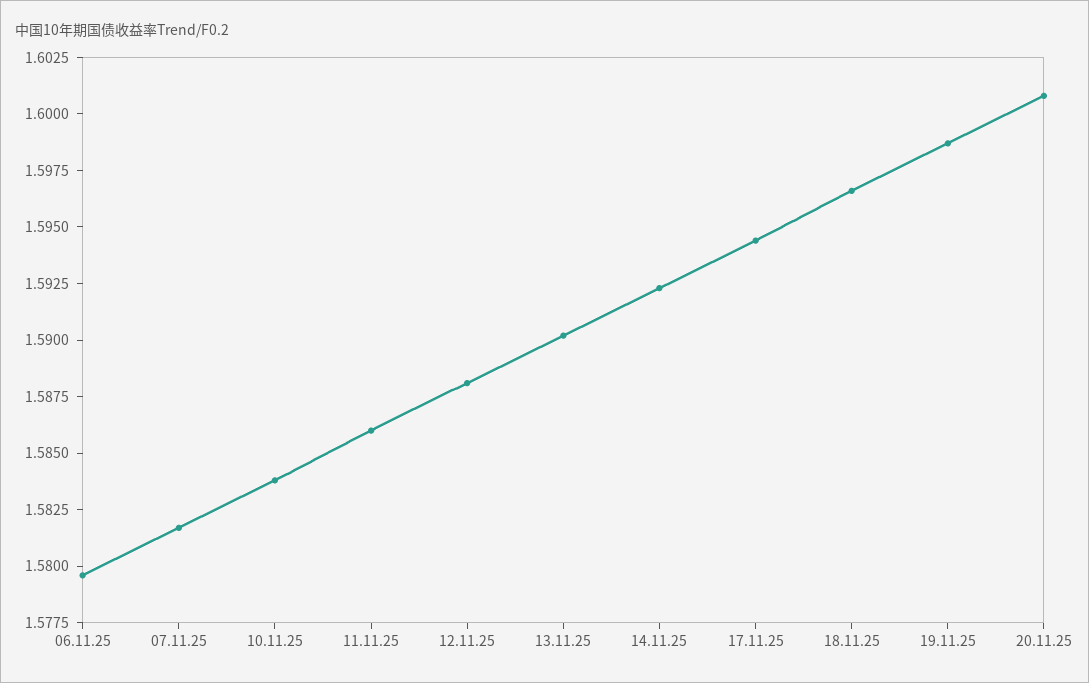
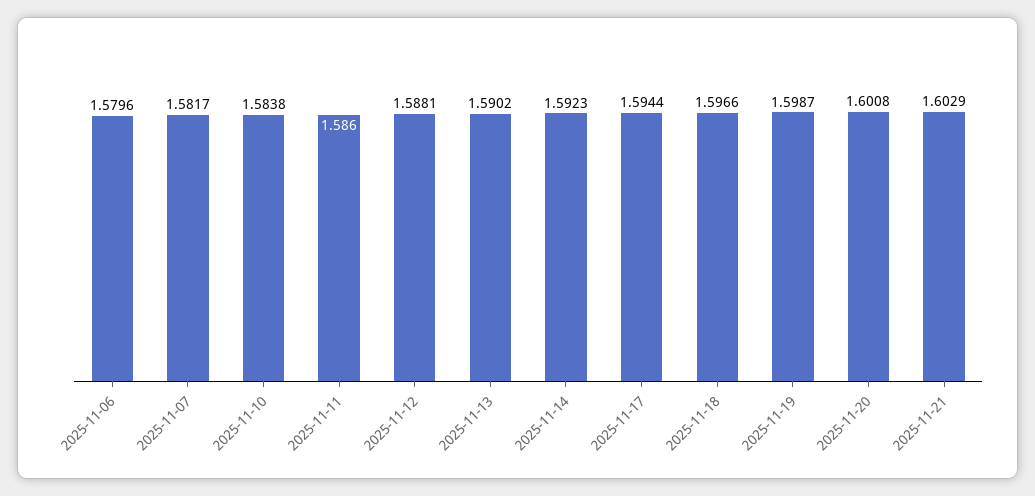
2025-11-21: none -> 1.6029

